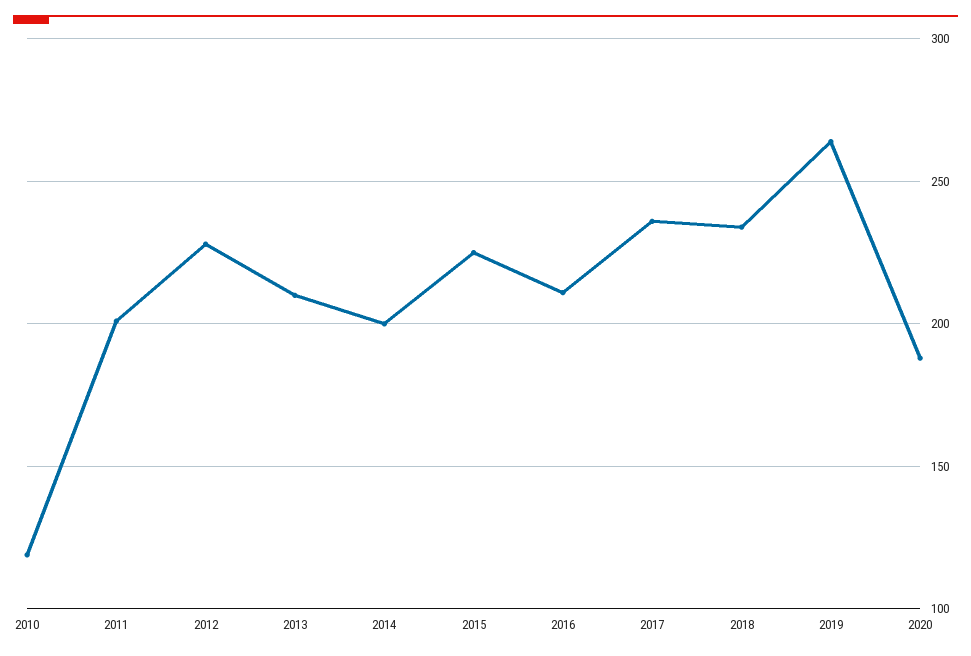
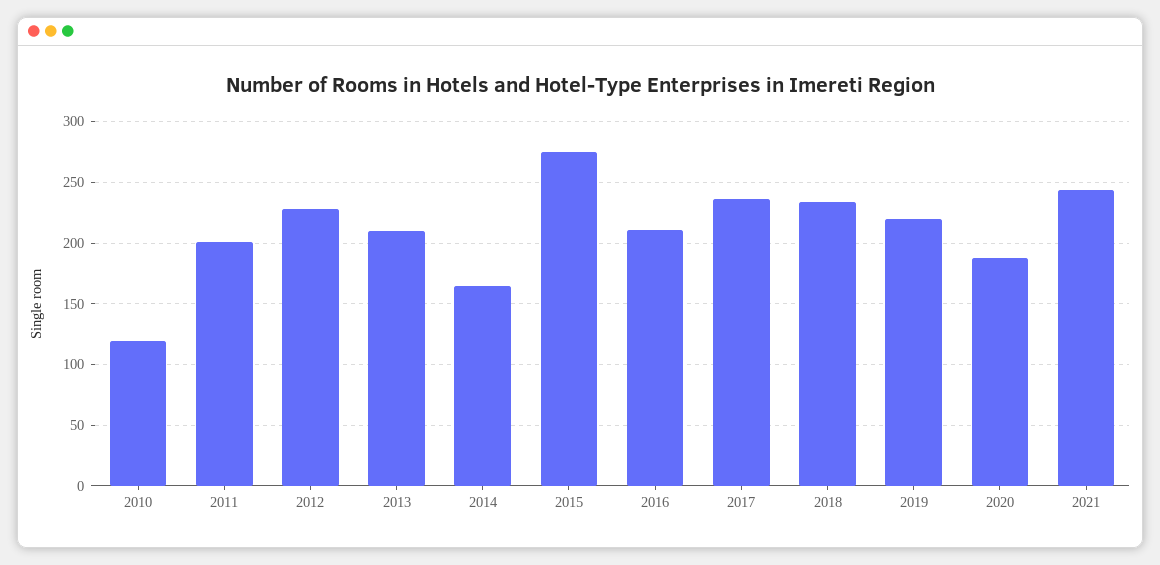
2014: 200 -> 165
2015: 225 -> 275
2019: 265 -> 220
2021: none -> 245

